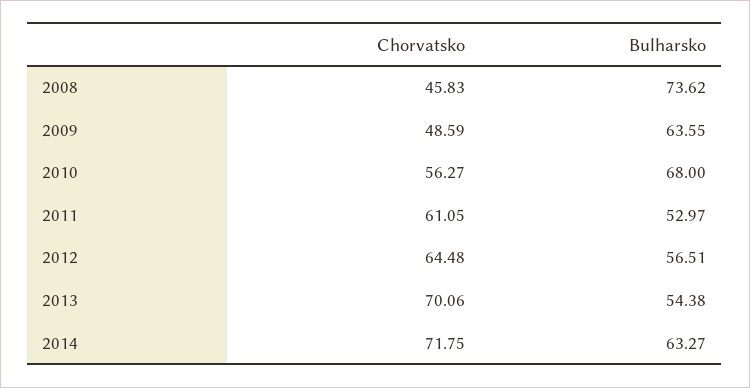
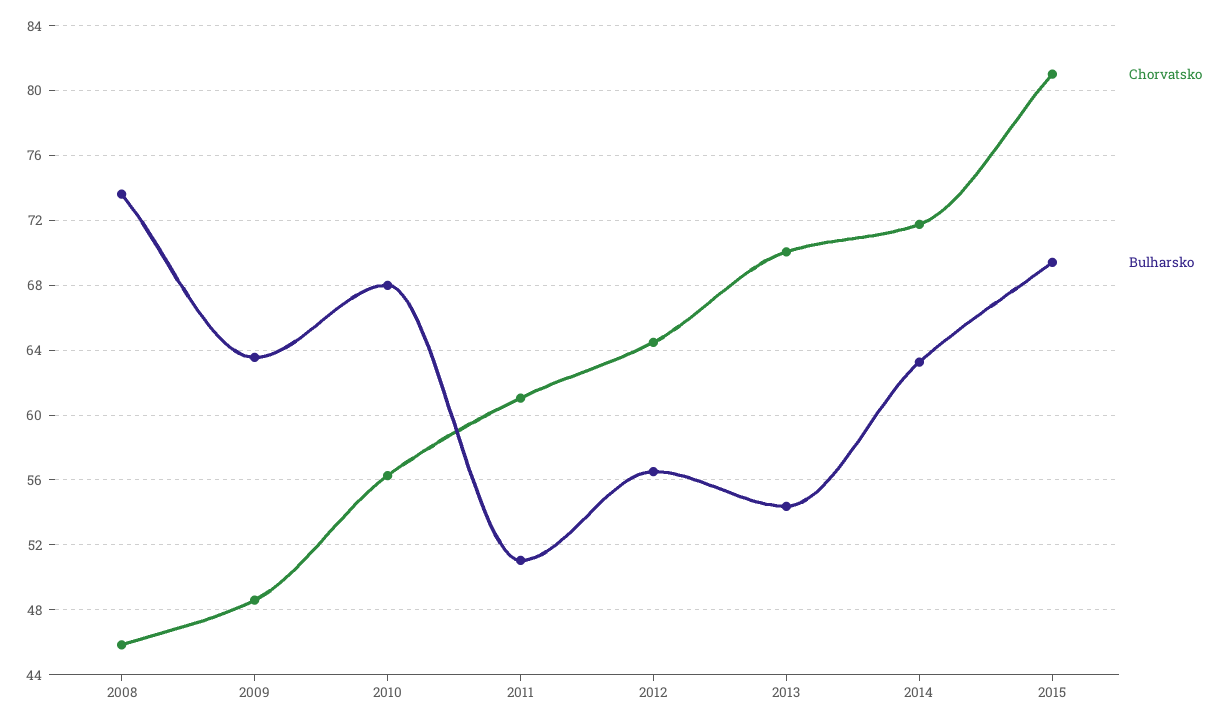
Bulharsko, 2011: 52.97 -> 51
Chorvatsko, 2015: none -> 81
Bulharsko, 2015: none -> 69.5

